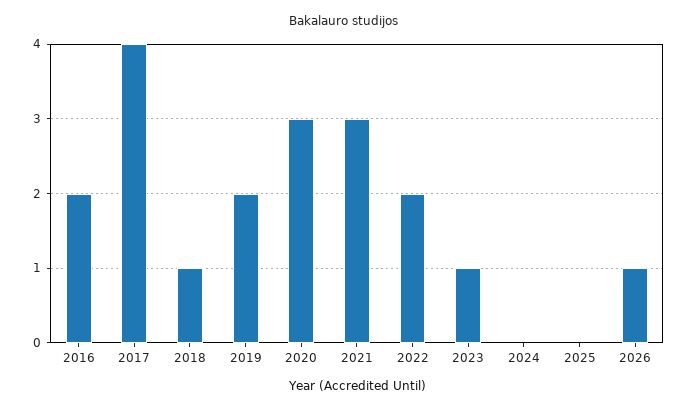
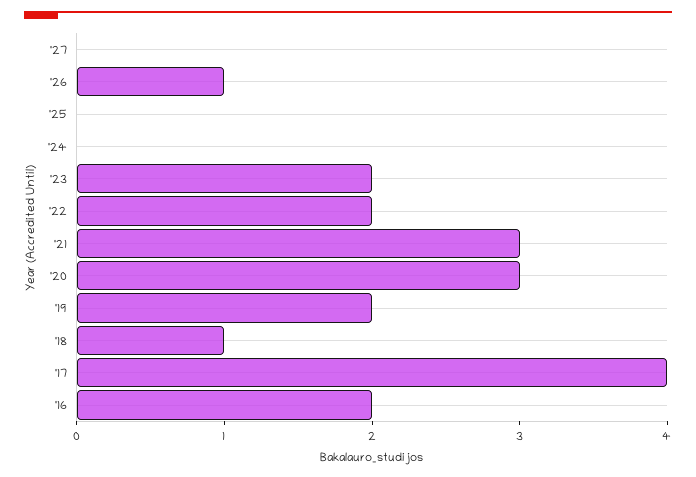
2023: 1 -> 2
'27: none -> 0

